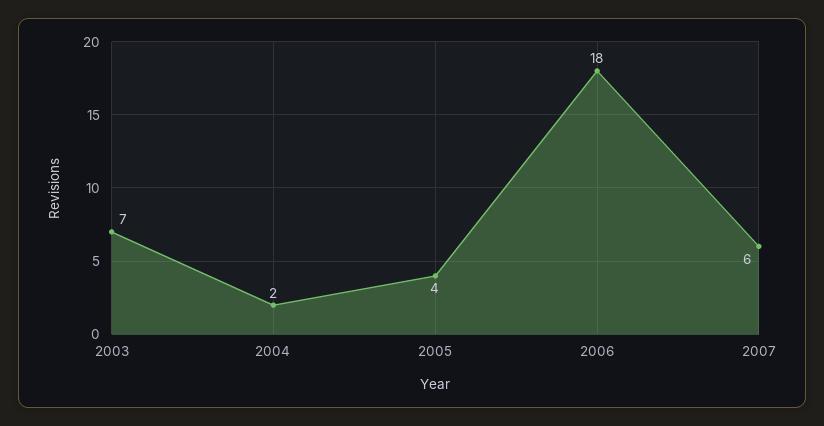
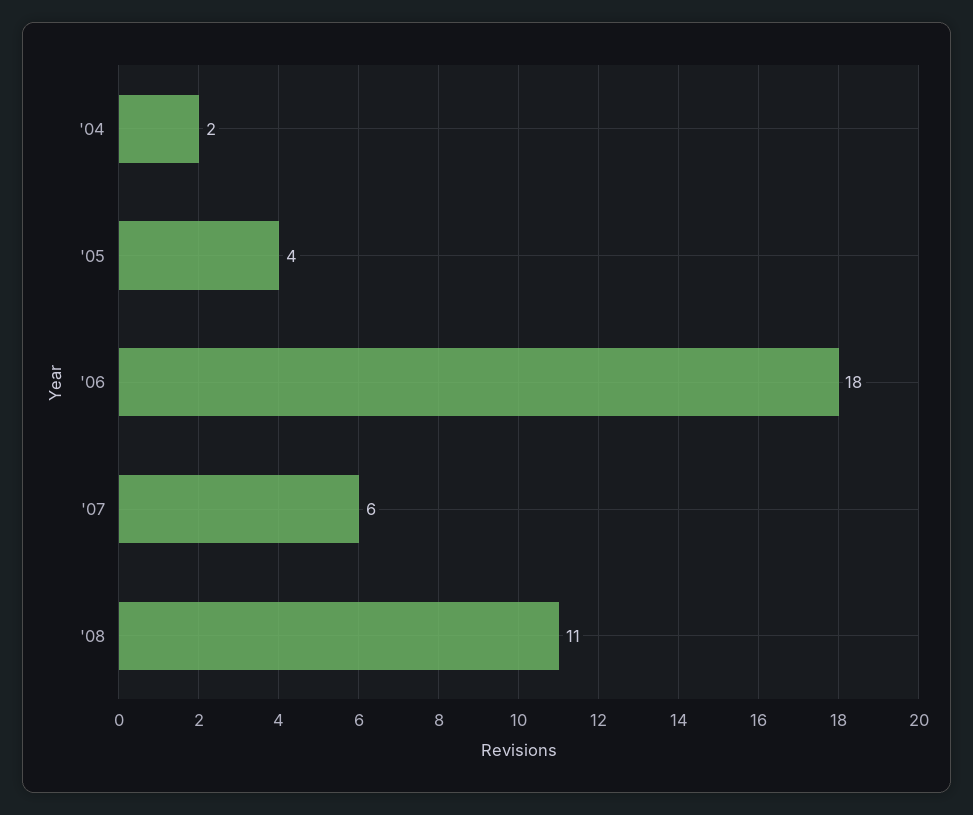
2003: 7 -> none
'08: none -> 11

